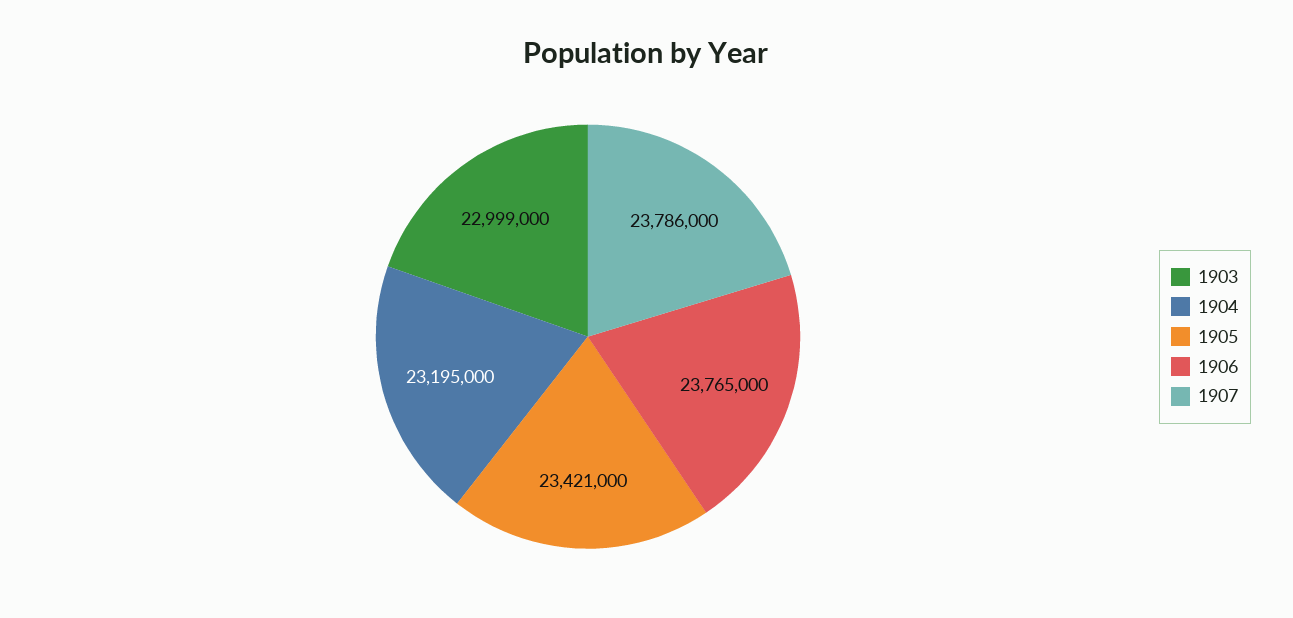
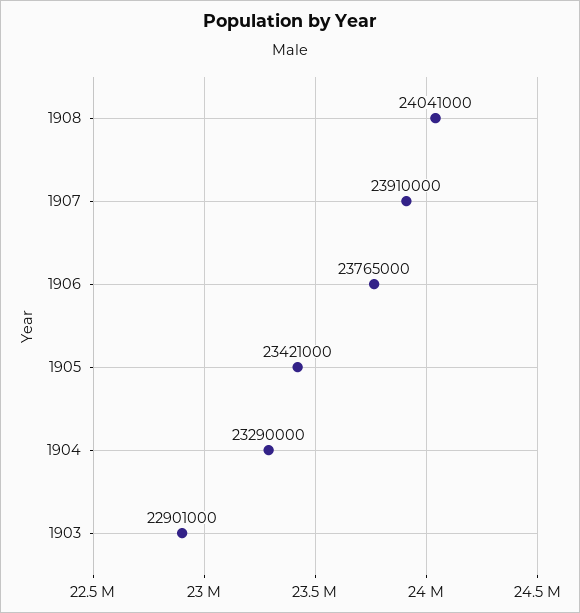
1903: 22999000 -> 22901000
1904: 23195000 -> 23290000
1907: 23786000 -> 23910000
1908: none -> 24041000

